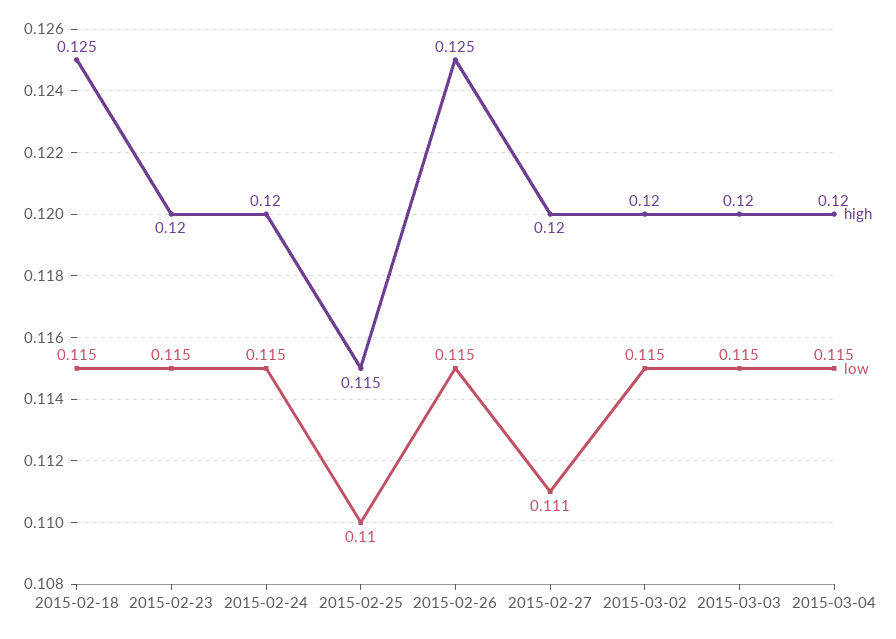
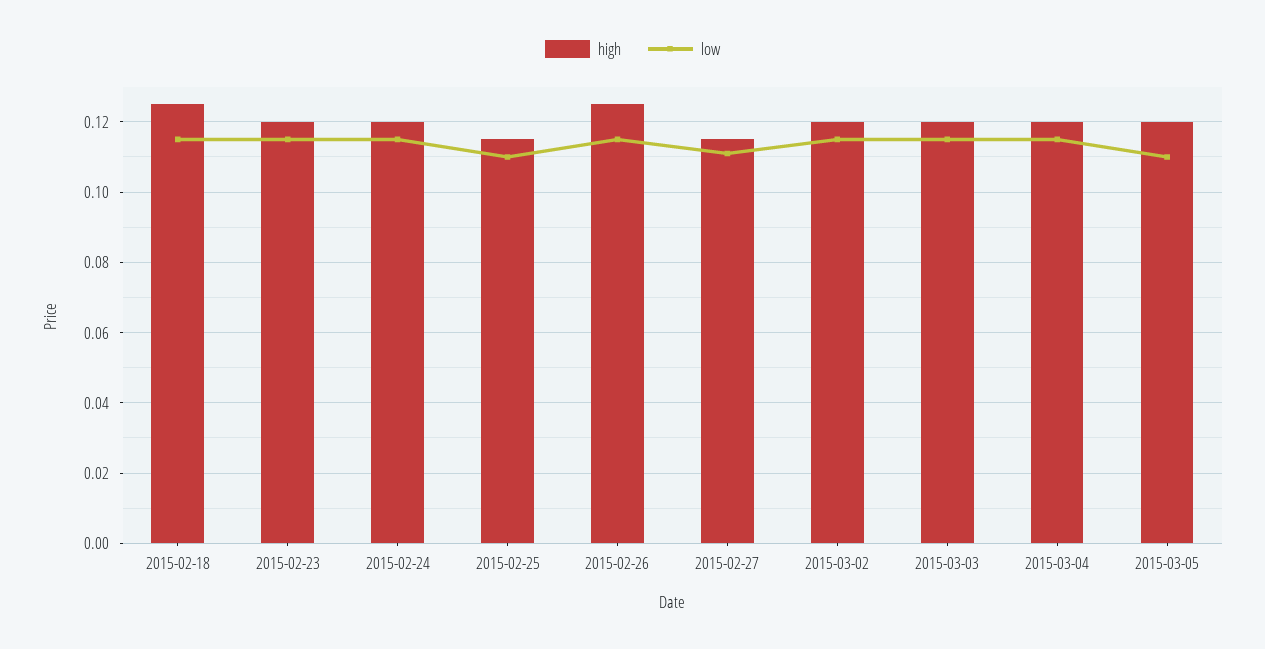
high, 2015-02-27: 0.12 -> 0.115
high, 2015-03-05: none -> 0.12
low, 2015-03-05: none -> 0.11

